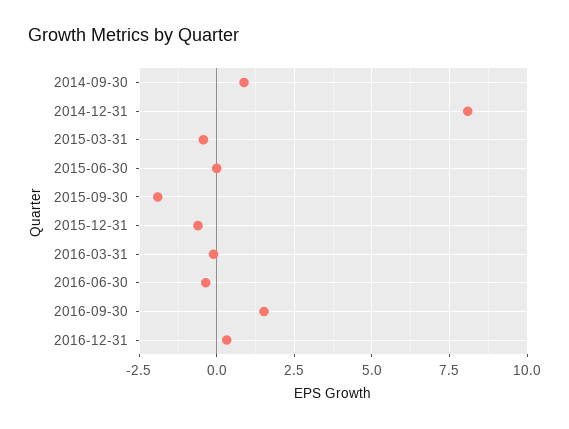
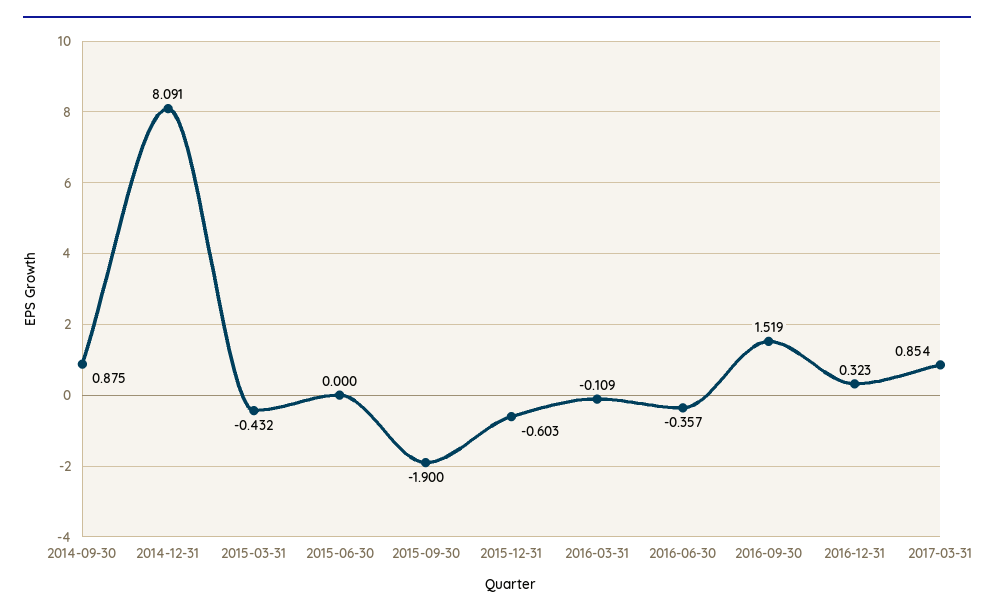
2017-03-31: none -> 0.854

